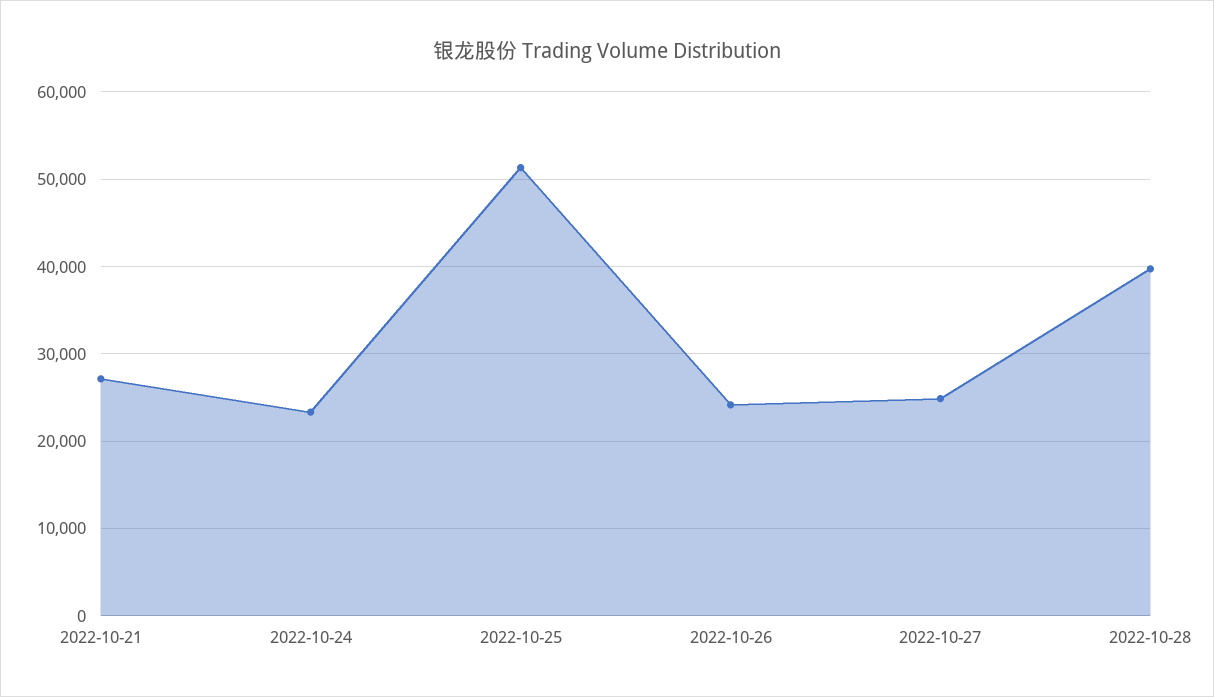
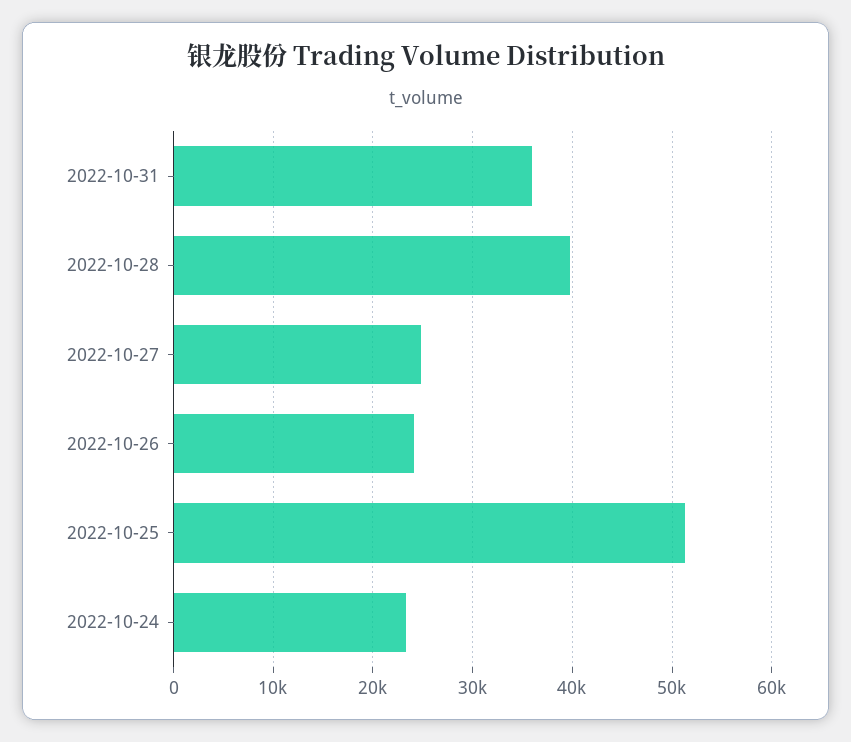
2022-10-21: 27000 -> none
2022-10-31: none -> 36000

